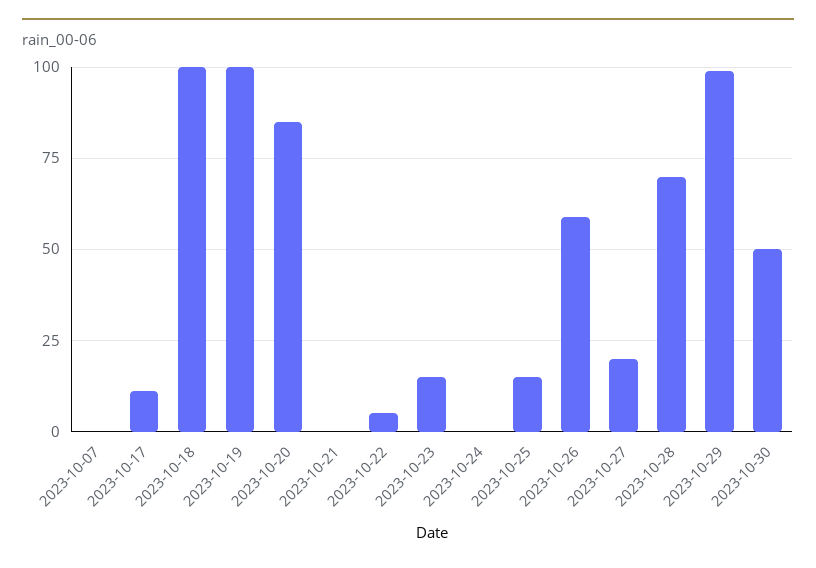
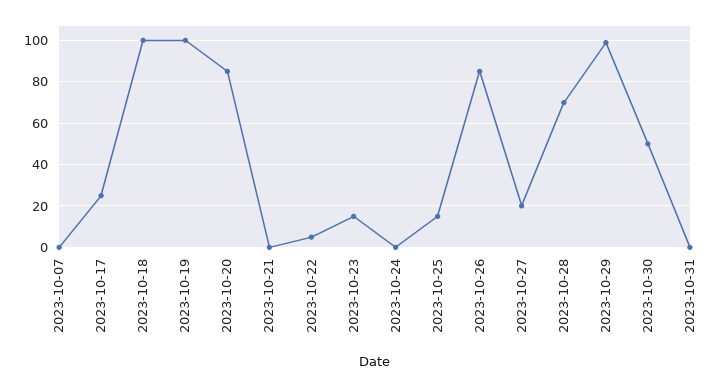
2023-10-17: 10 -> 25
2023-10-26: 60 -> 85
2023-10-31: none -> 0

